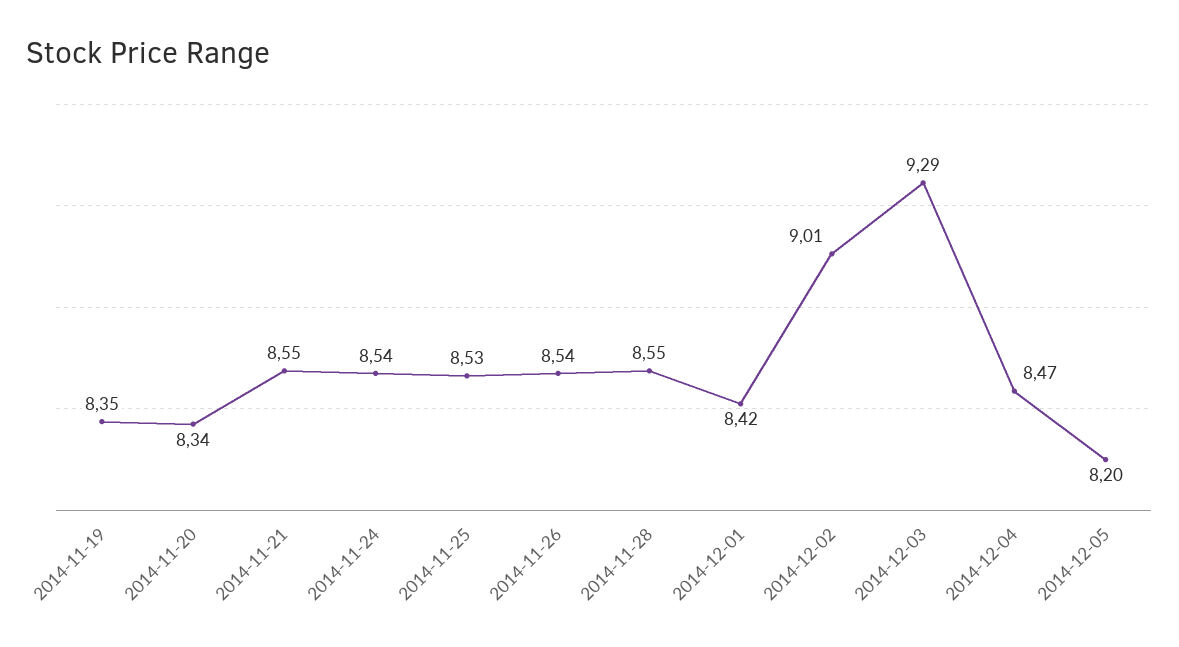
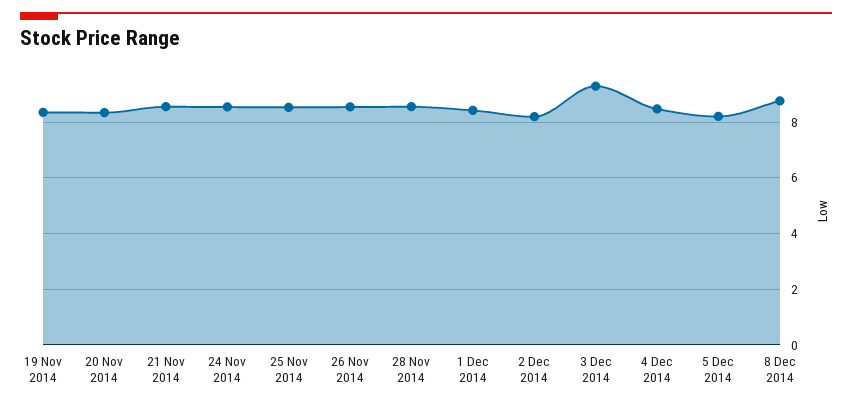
2014-12-02: 9.01 -> 8.25
8 Dec 2014: none -> 8.75

